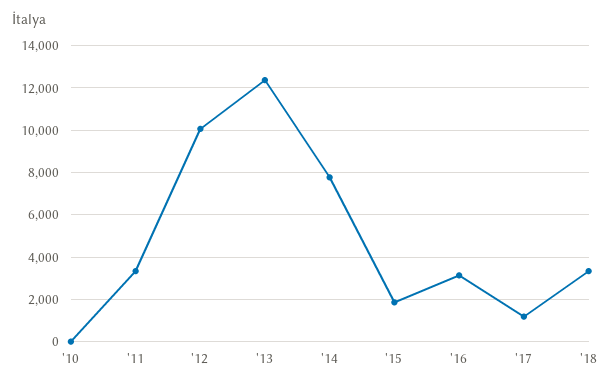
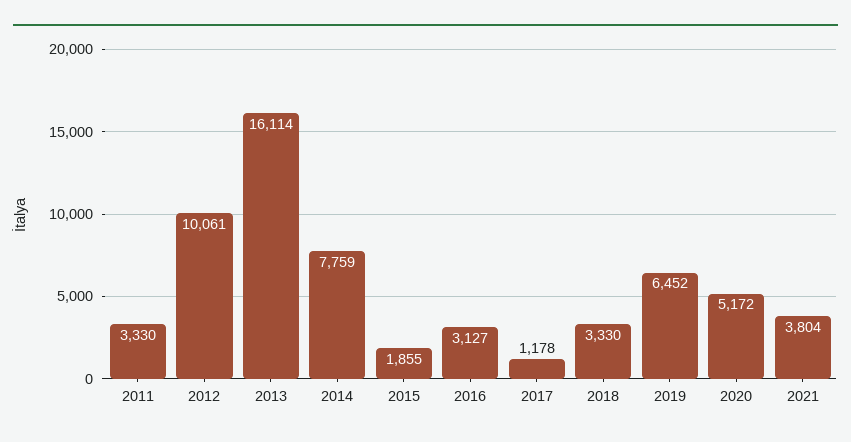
'10: 0 -> none
'13: 12500 -> 16114
2019: none -> 6452
2020: none -> 5172
2021: none -> 3804

